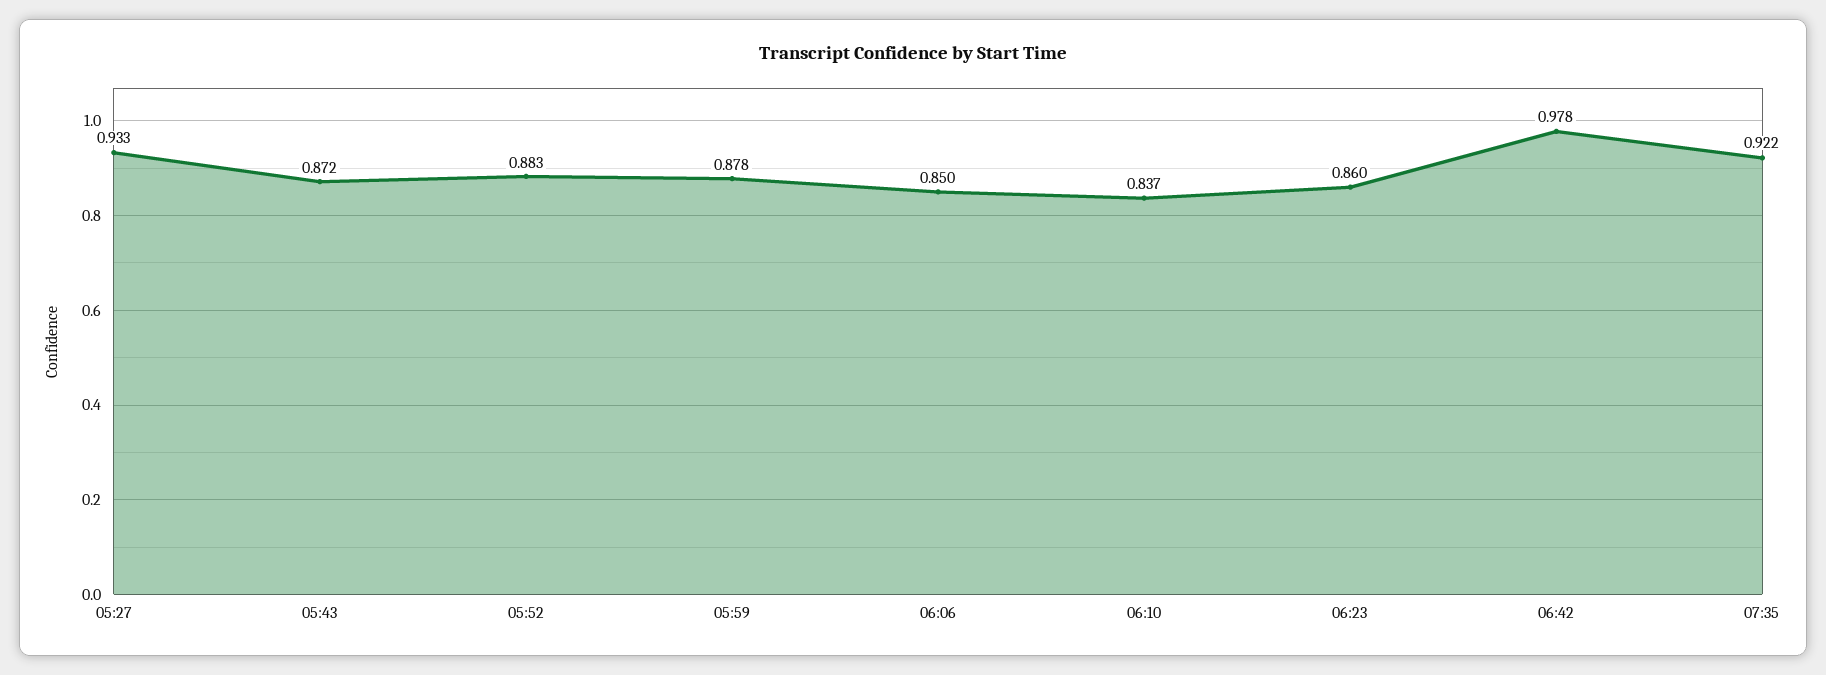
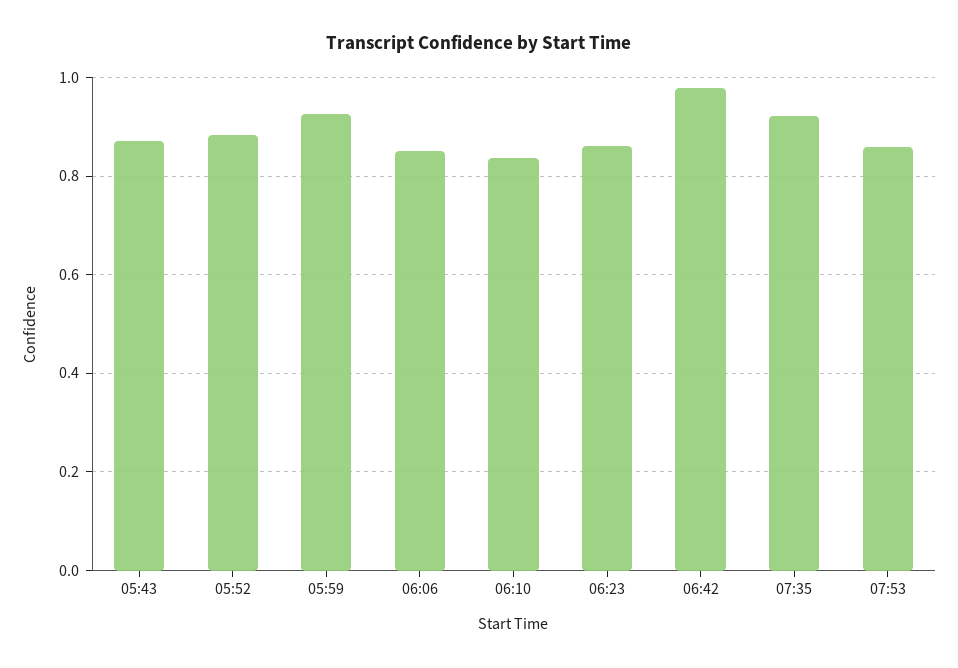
05:27: 0.933 -> none
05:59: 0.878 -> 0.92
07:53: none -> 0.86

